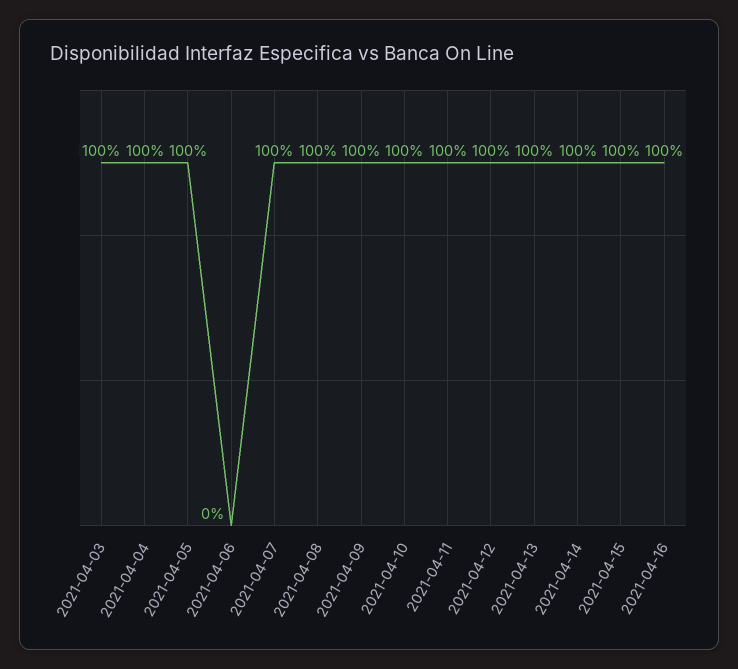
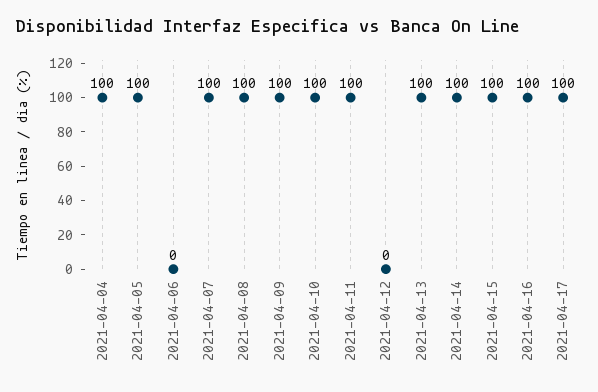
2021-04-03: 100 -> none
2021-04-12: 100 -> 0
2021-04-17: none -> 100

